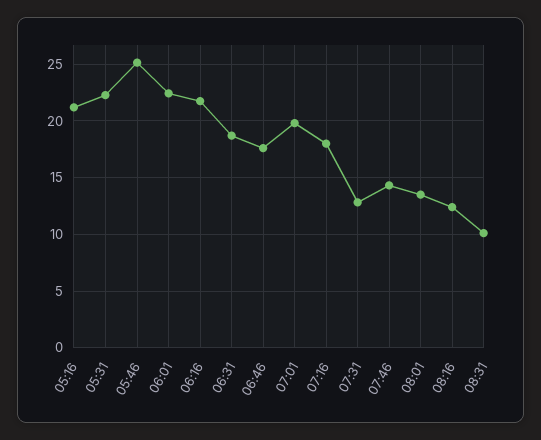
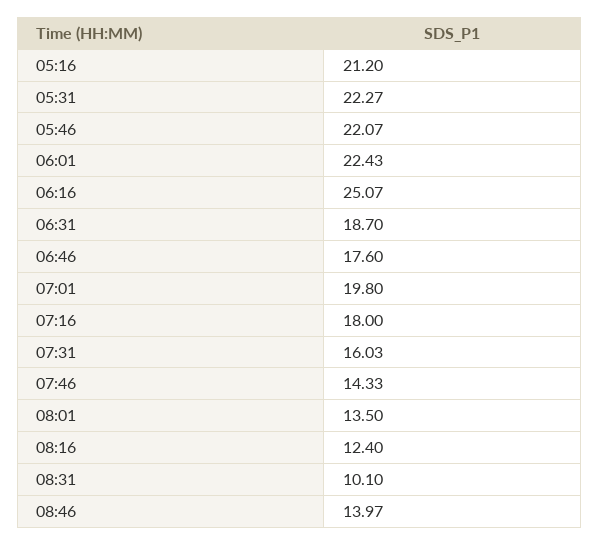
05:46: 25 -> 22.07
06:16: 22 -> 25.07
07:31: 13 -> 16.03
08:46: none -> 13.97

